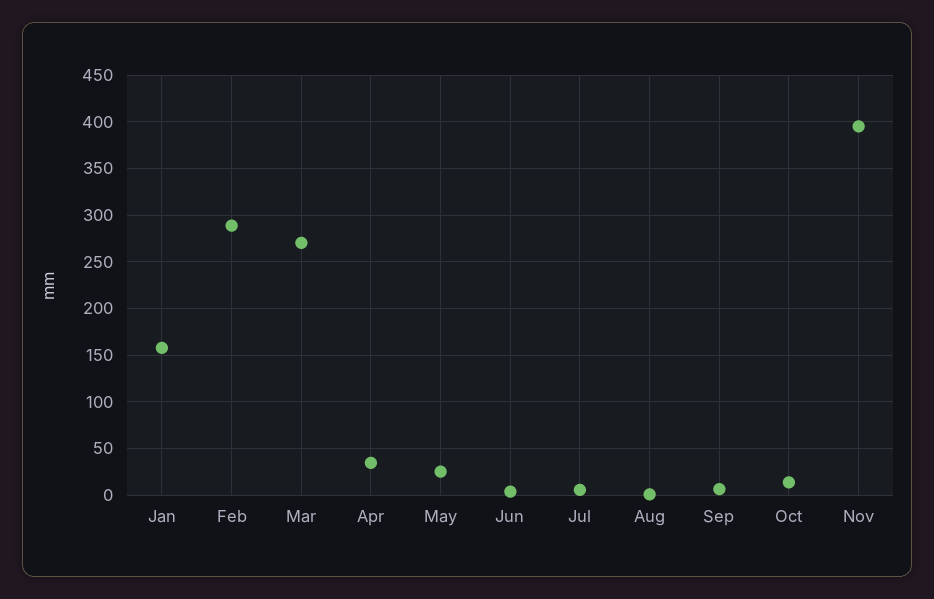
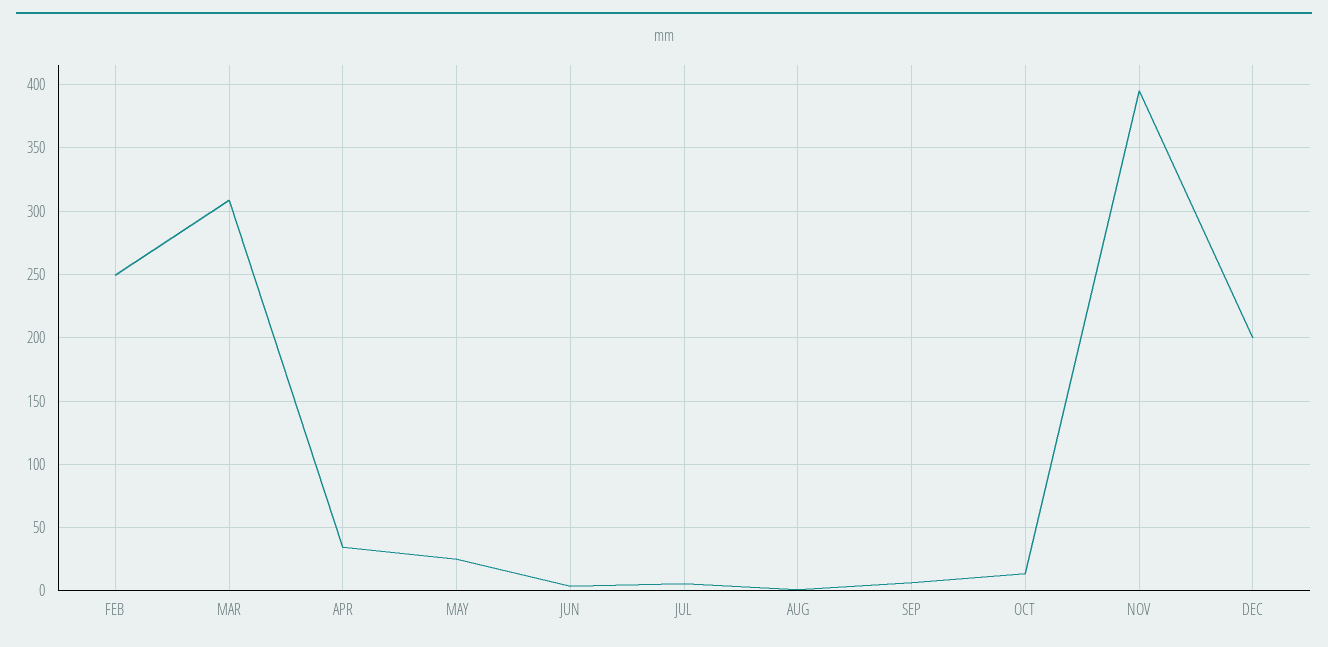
Jan: 160 -> none
Feb: 290 -> 250
Mar: 270 -> 310
DEC: none -> 200

